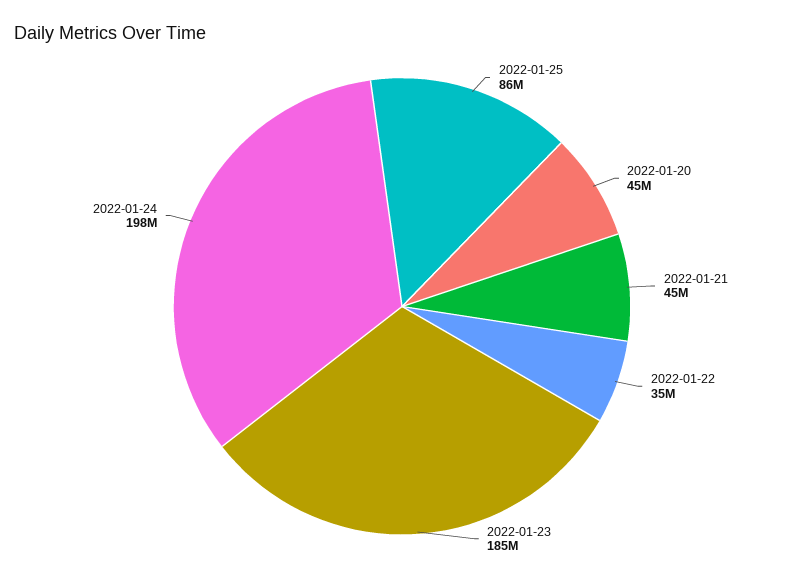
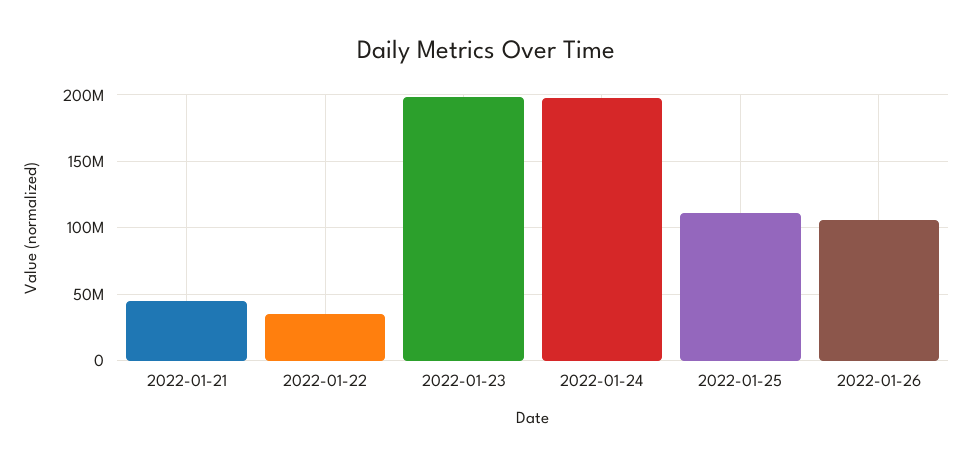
2022-01-25: 86000000 -> 110000000
2022-01-20: 45000000 -> none
2022-01-23: 185000000 -> 200000000
2022-01-26: none -> 105000000

